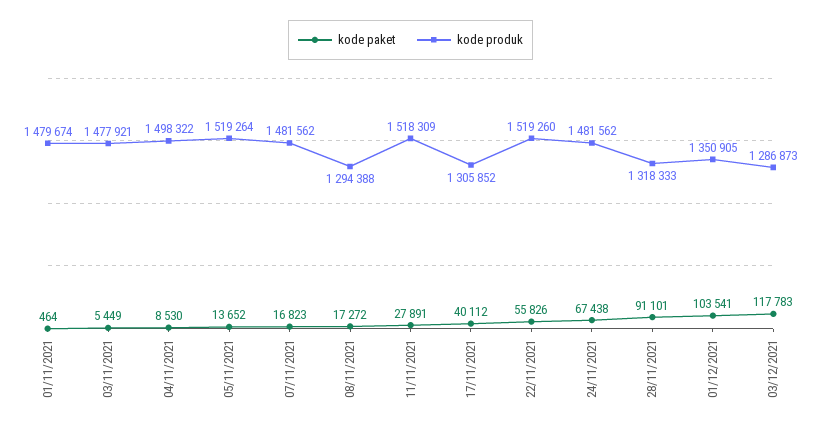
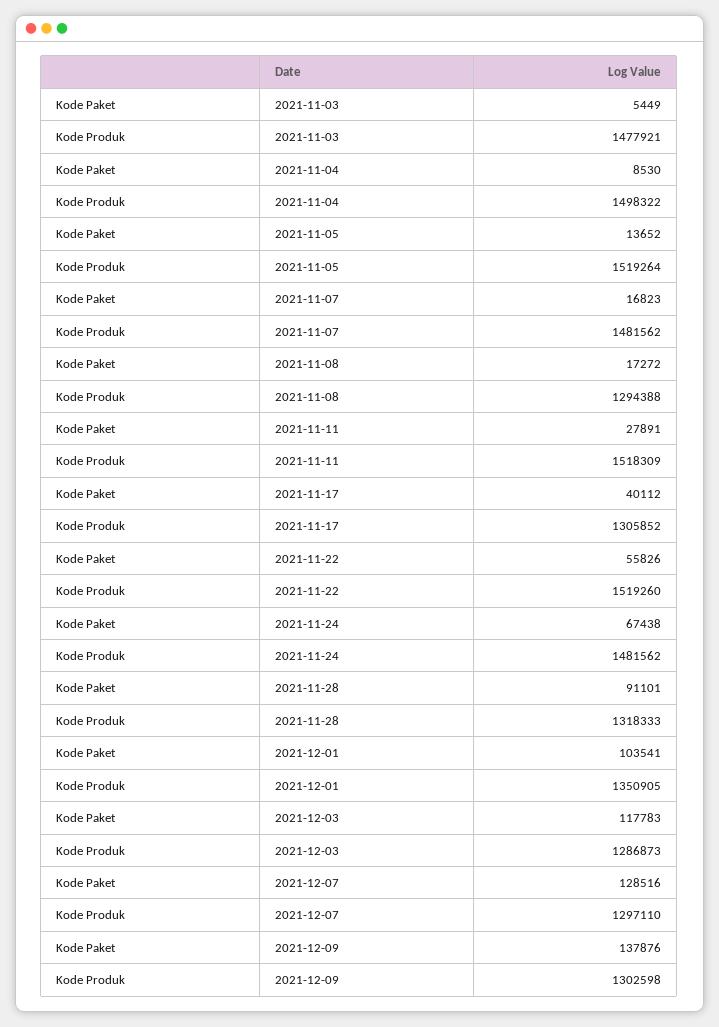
kode paket, 01/11/2021: 464 -> none
kode produk, 01/11/2021: 1479674 -> none
kode paket, 2021-12-07: none -> 128516
kode produk, 2021-12-07: none -> 1297110
kode paket, 2021-12-09: none -> 137876
kode produk, 2021-12-09: none -> 1302598

